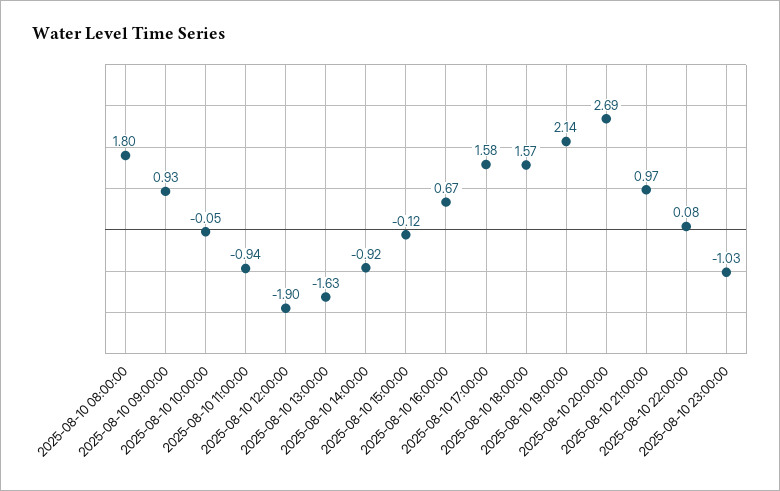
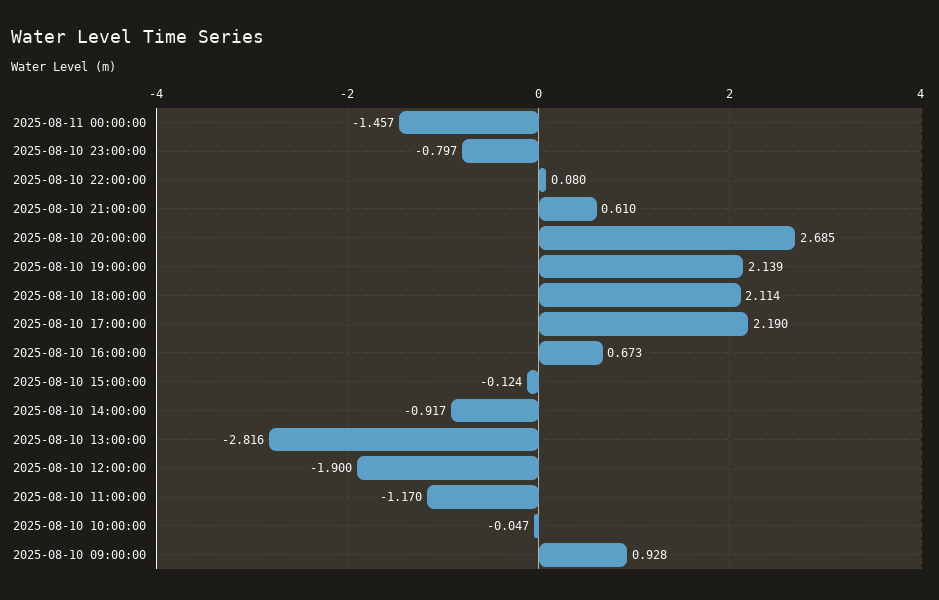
2025-08-10 08:00:00: 1.8 -> none
2025-08-10 11:00:00: -0.94 -> -1.17
2025-08-10 13:00:00: -1.63 -> -2.816
2025-08-10 17:00:00: 1.58 -> 2.19
2025-08-10 18:00:00: 1.57 -> 2.114
2025-08-10 21:00:00: 0.97 -> 0.61
2025-08-10 23:00:00: -1.03 -> -0.797
2025-08-11 00:00:00: none -> -1.457

